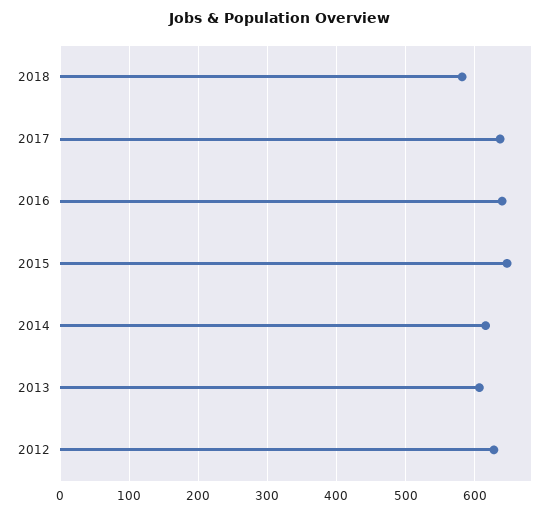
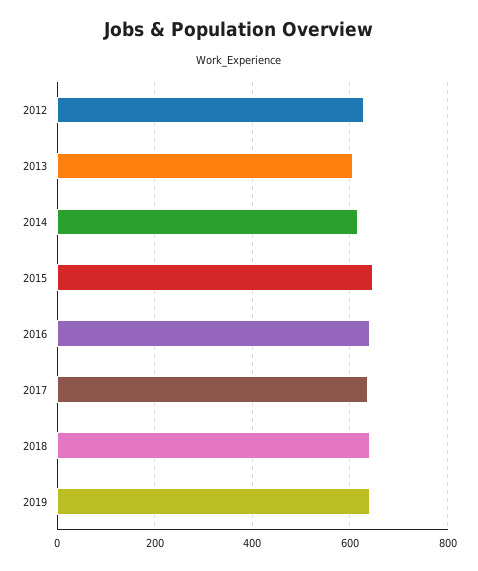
2018: 580 -> 640
2019: none -> 640

